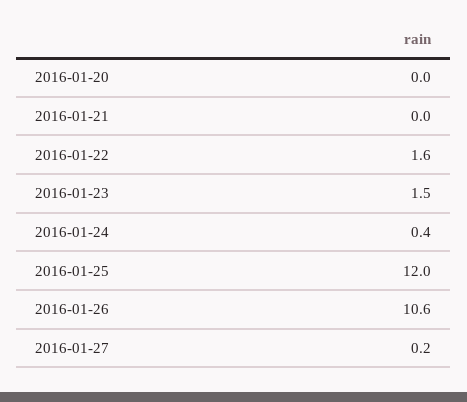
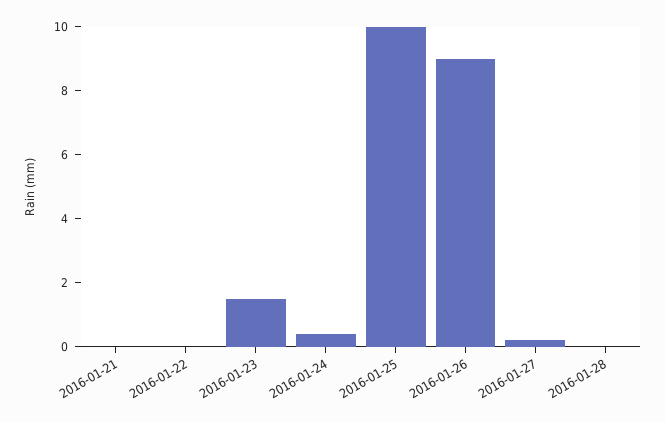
2016-01-20: 0 -> none
2016-01-22: 1.6 -> 0
2016-01-25: 12 -> 10
2016-01-26: 10.6 -> 9
2016-01-28: none -> 0

